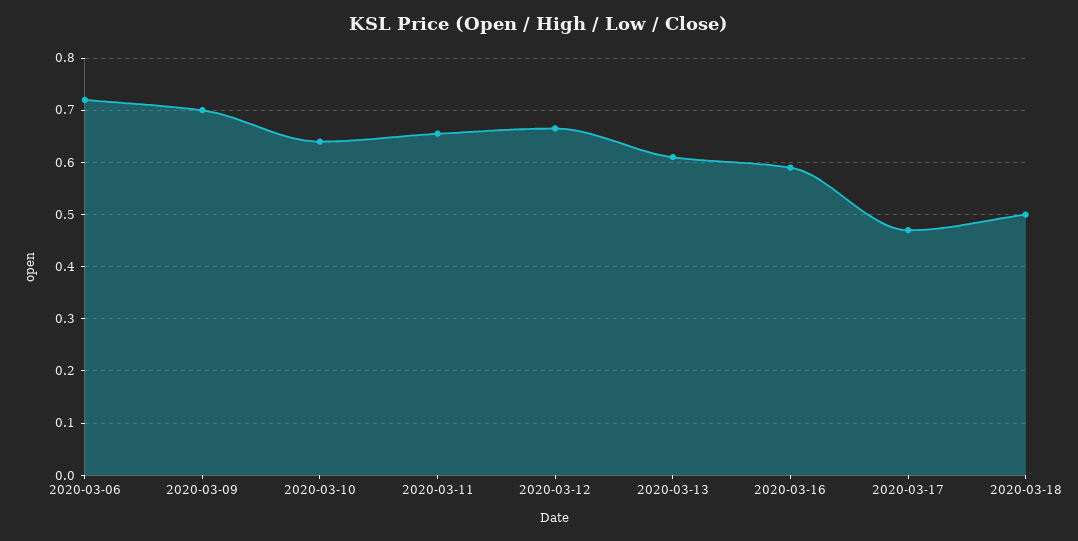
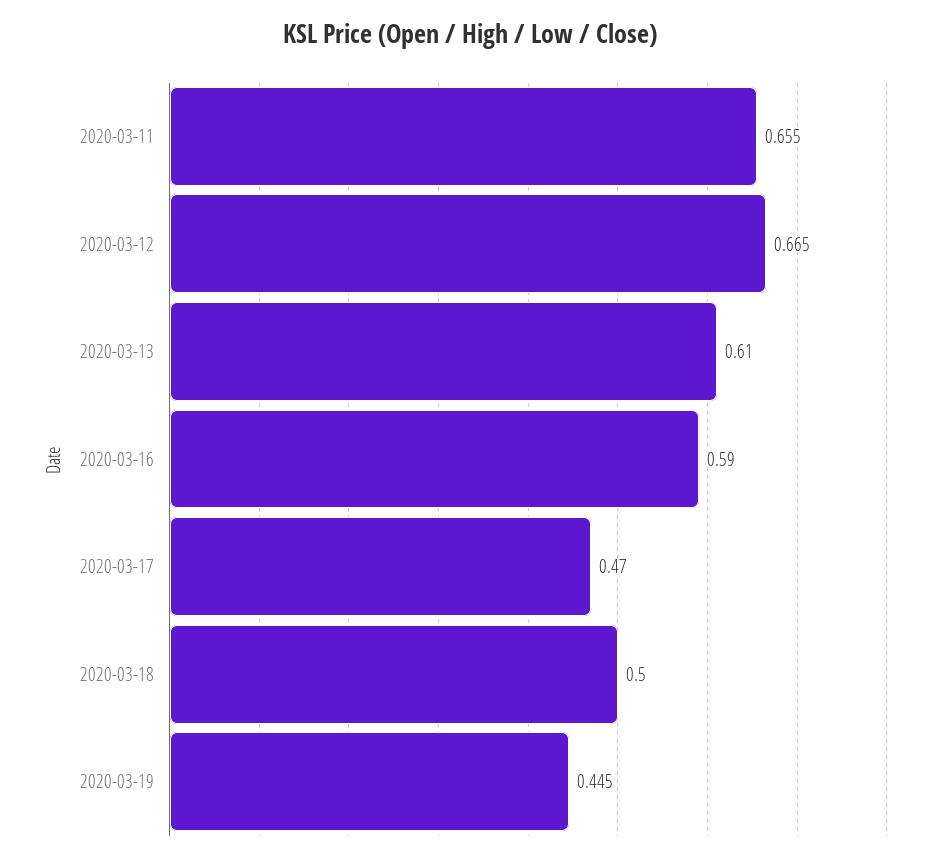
2020-03-06: 0.72 -> none
2020-03-09: 0.7 -> none
2020-03-10: 0.64 -> none
2020-03-19: none -> 0.445

